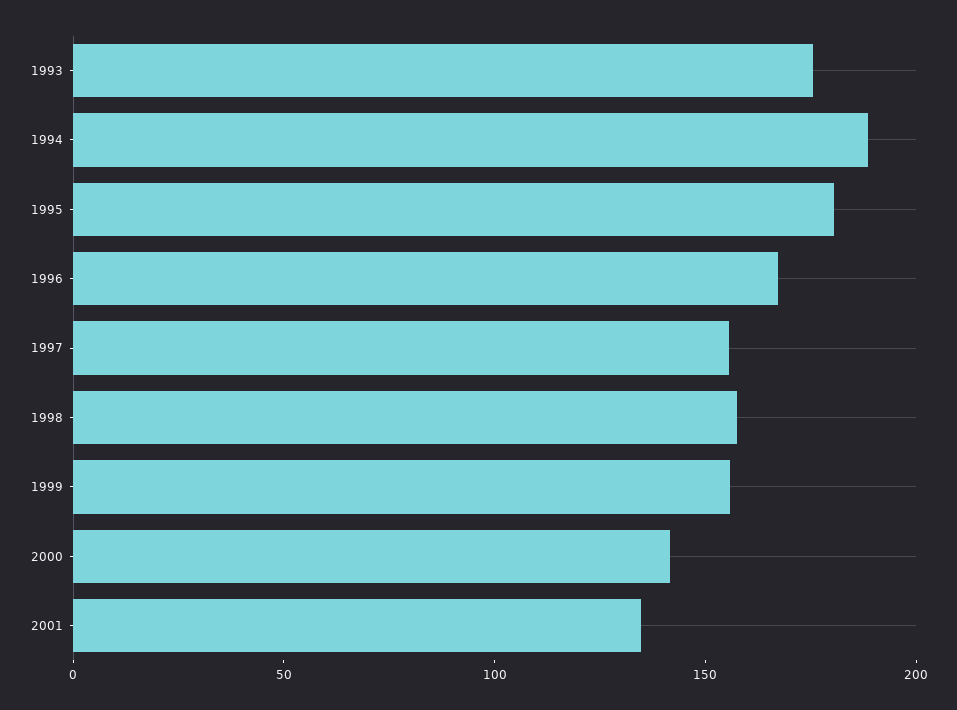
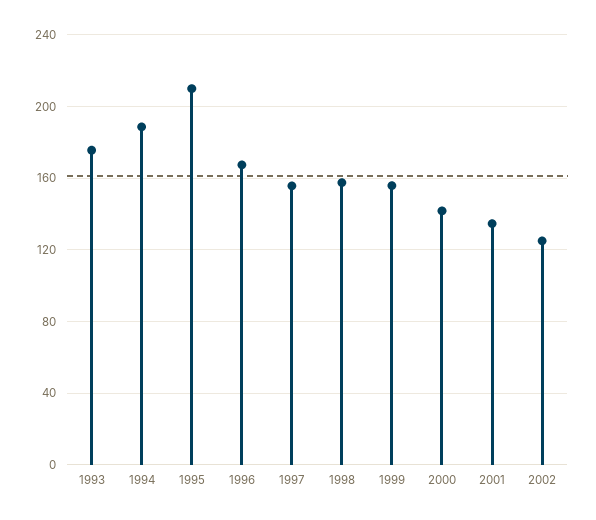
1995: 180 -> 210
2002: none -> 125

